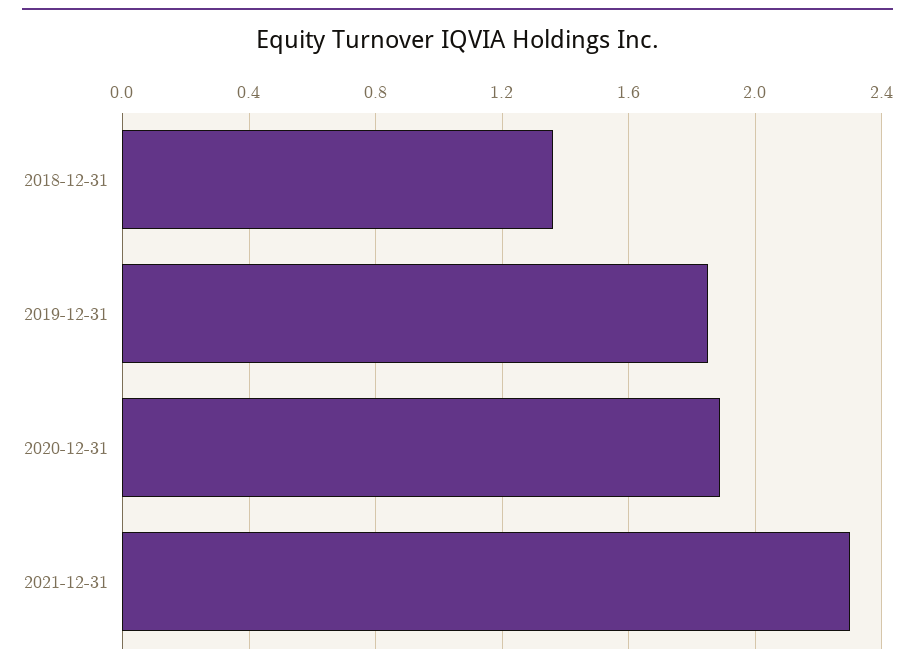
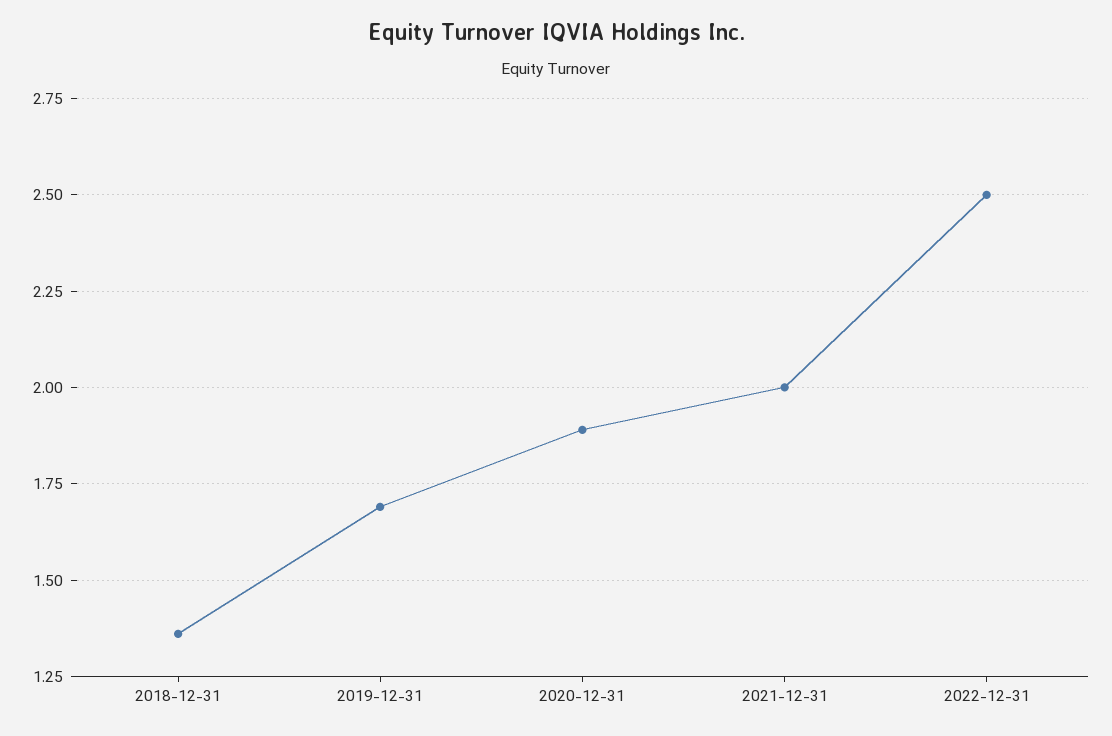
2019-12-31: 1.85 -> 1.7
2021-12-31: 2.3 -> 2
2022-12-31: none -> 2.5

